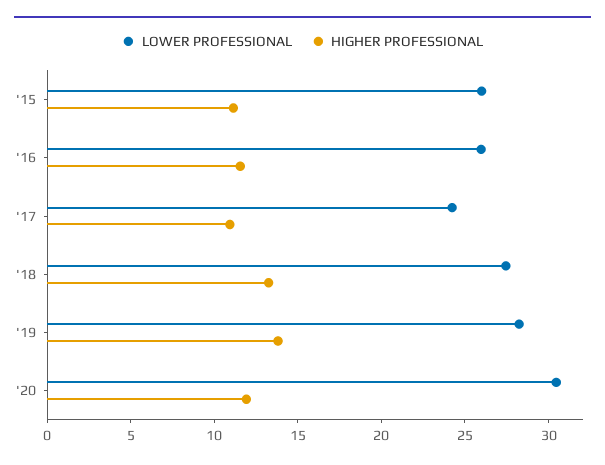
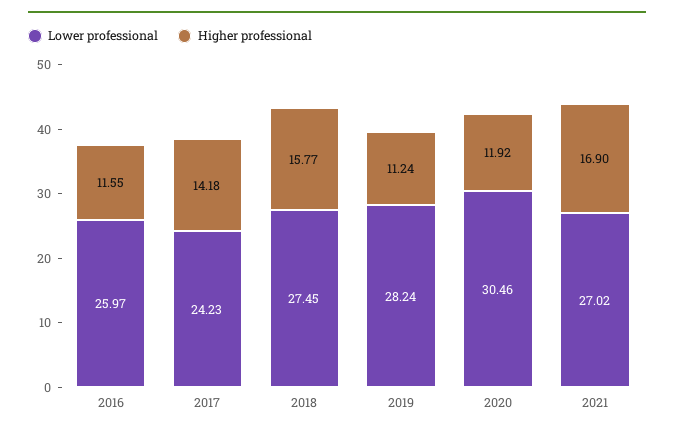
LOWER PROFESSIONAL, '15: 26 -> none
HIGHER PROFESSIONAL, '15: 11 -> none
HIGHER PROFESSIONAL, '17: 11 -> 14.18
HIGHER PROFESSIONAL, '18: 13 -> 15.77
HIGHER PROFESSIONAL, '19: 14 -> 11.24
LOWER PROFESSIONAL, 2021: none -> 27.02
HIGHER PROFESSIONAL, 2021: none -> 16.9

